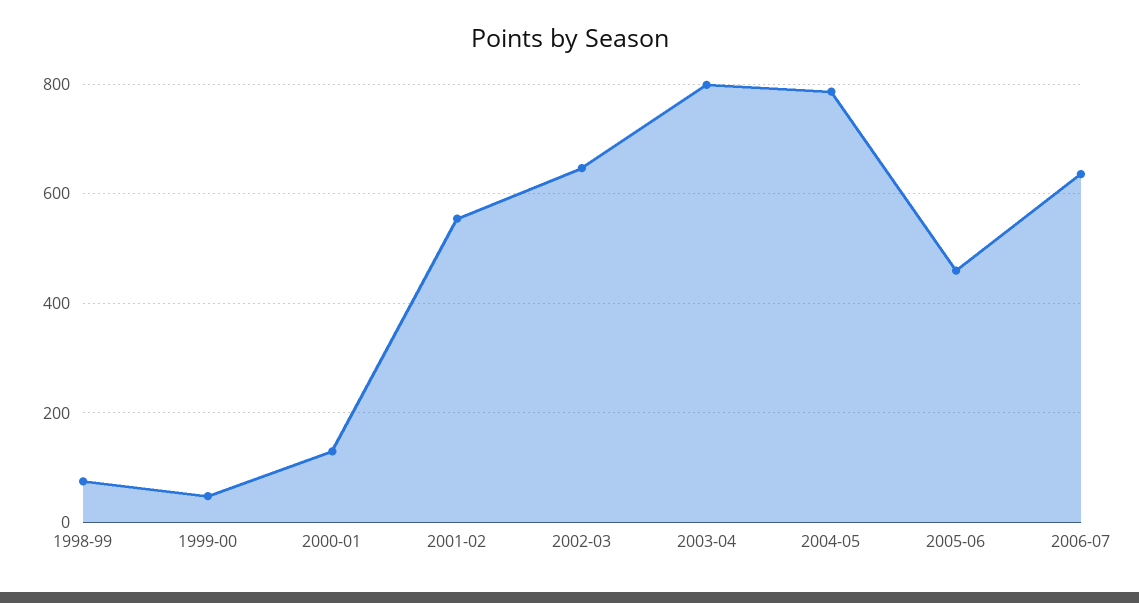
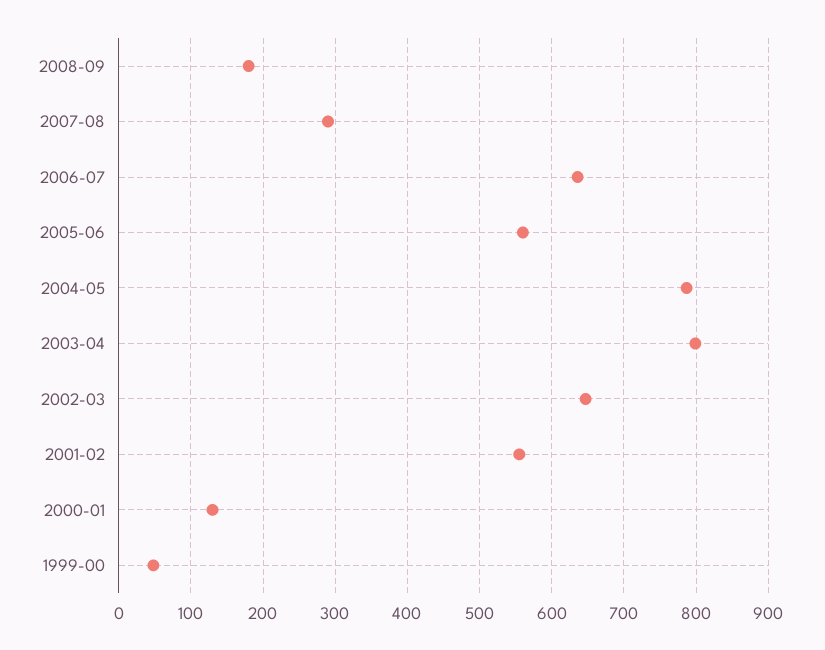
1998-99: 80 -> none
2005-06: 460 -> 560
2008-09: none -> 180
2007-08: none -> 290

